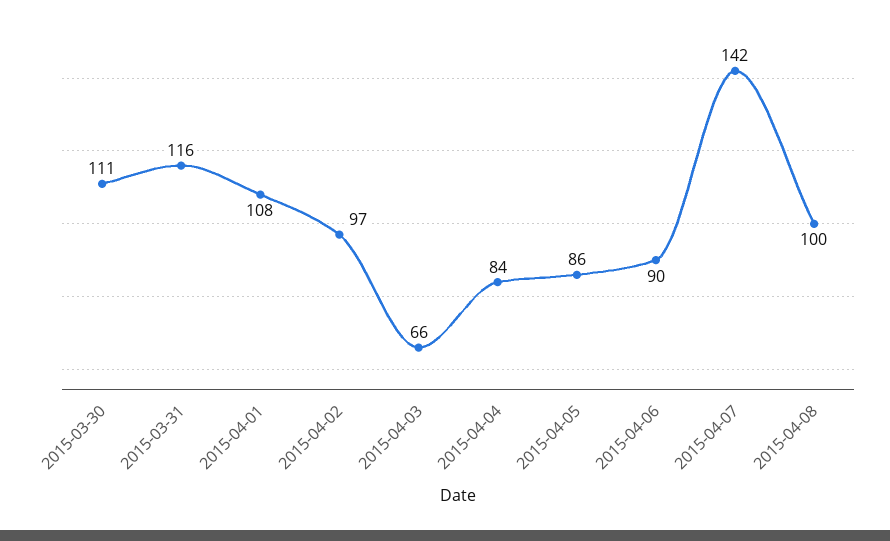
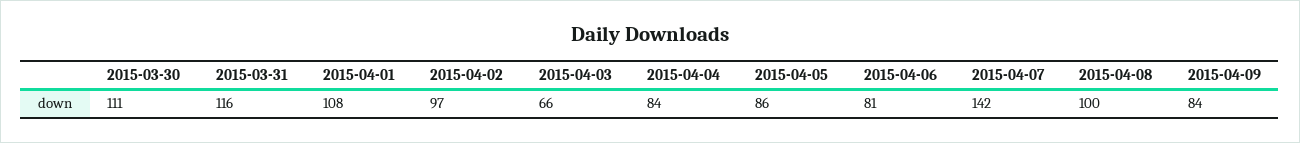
2015-04-06: 90 -> 81
2015-04-09: none -> 84

